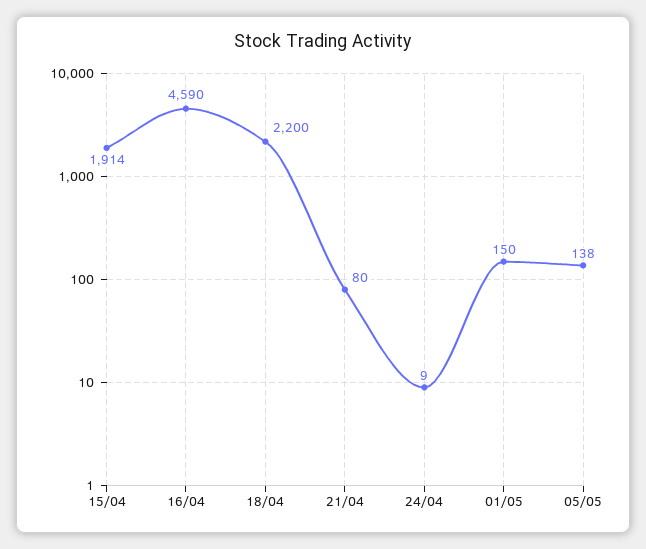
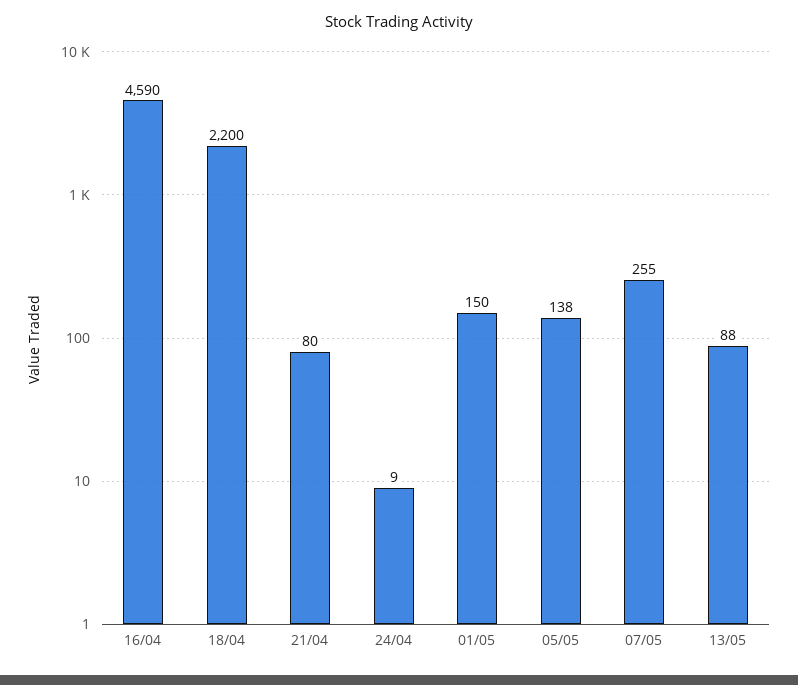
15/04: 1914 -> none
07/05: none -> 255
13/05: none -> 88

